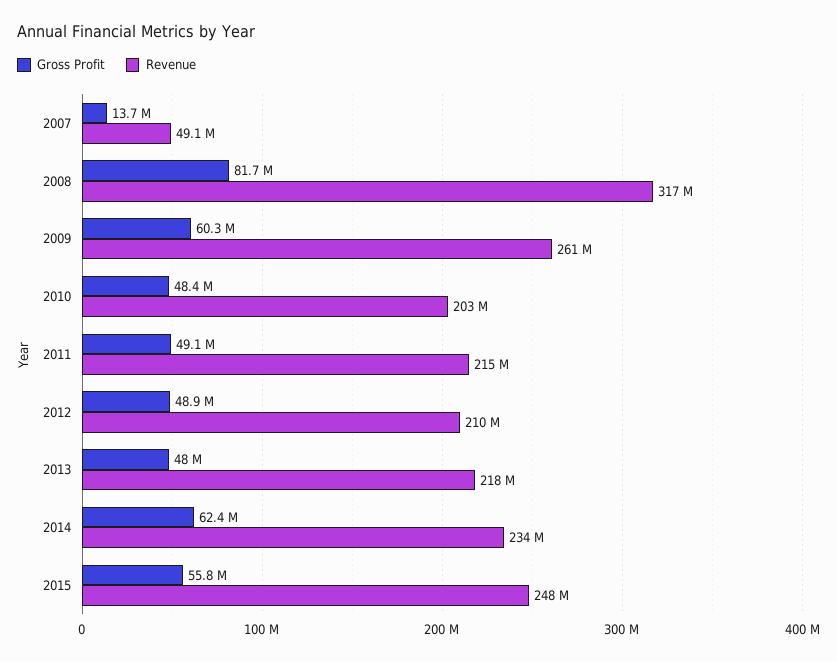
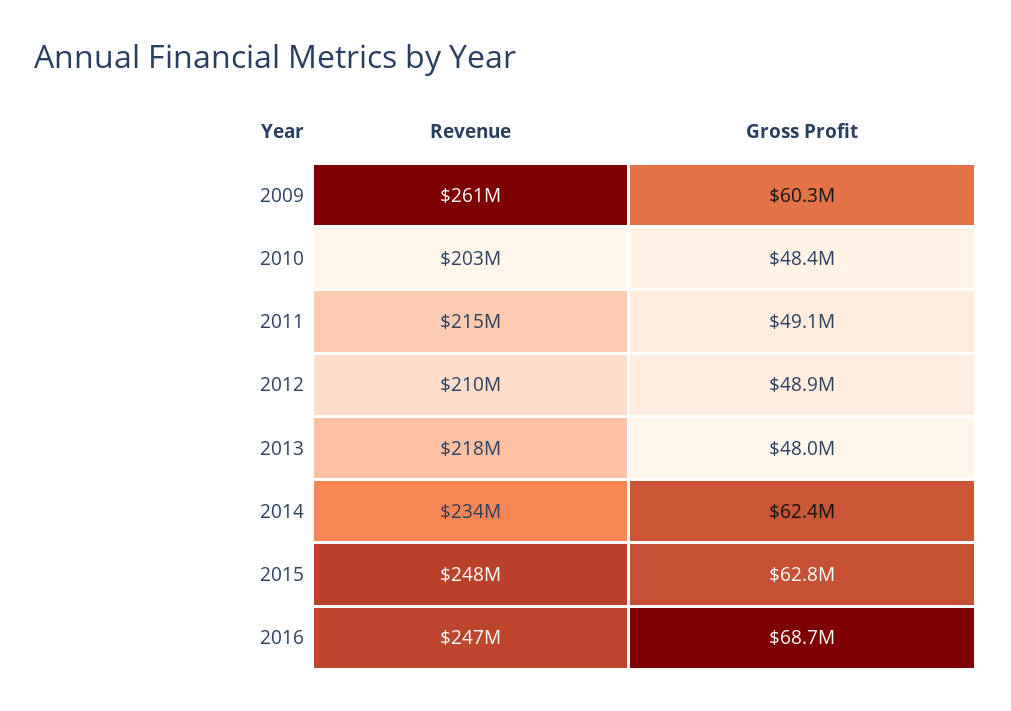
Gross Profit, 2007: 13700000 -> none
Revenue, 2007: 49100000 -> none
Gross Profit, 2008: 81700000 -> none
Revenue, 2008: 317000000 -> none
Gross Profit, 2015: 55800000 -> 62800000
Revenue, 2016: none -> 247000000
Gross Profit, 2016: none -> 68700000

